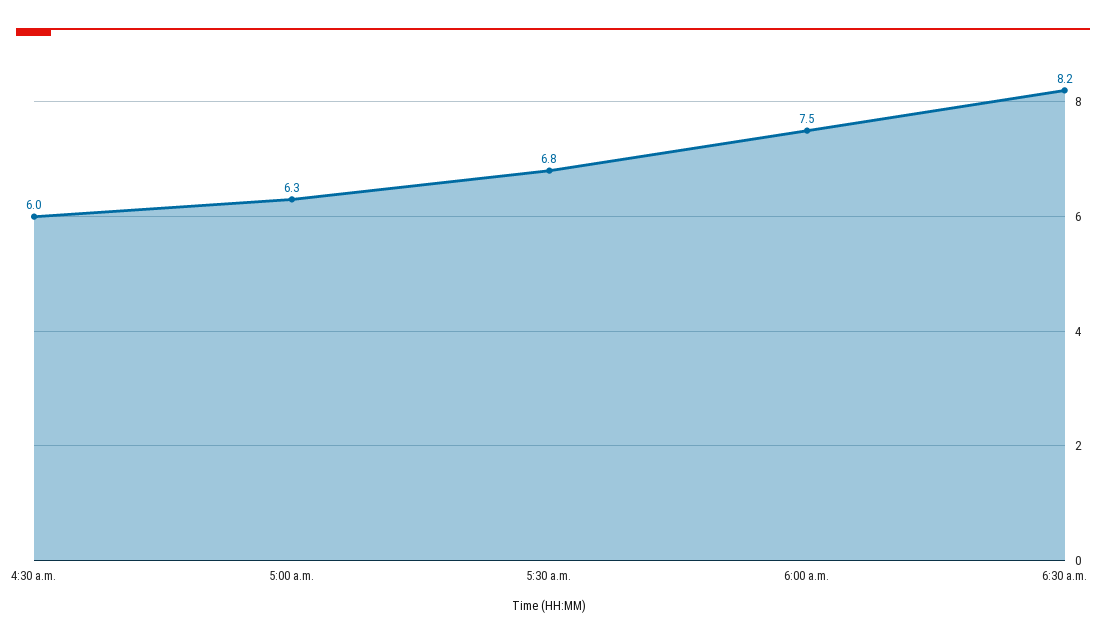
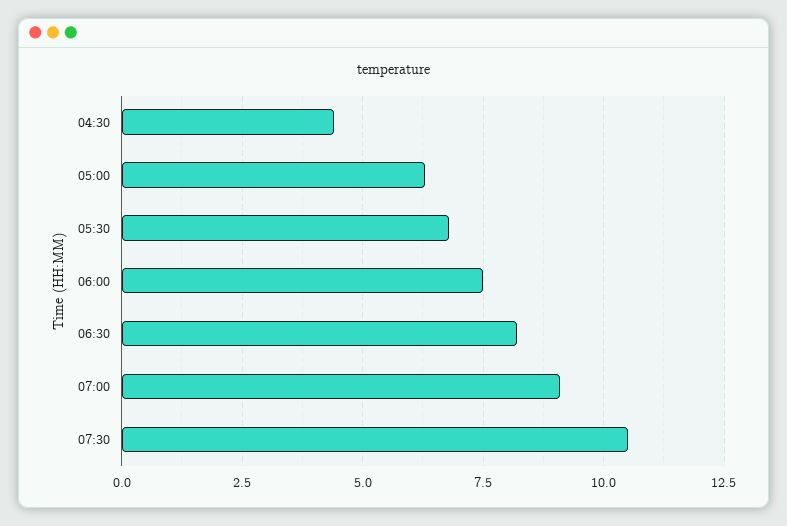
4:30 a.m.: 6 -> 4.5
07:00: none -> 9
07:30: none -> 10.5

